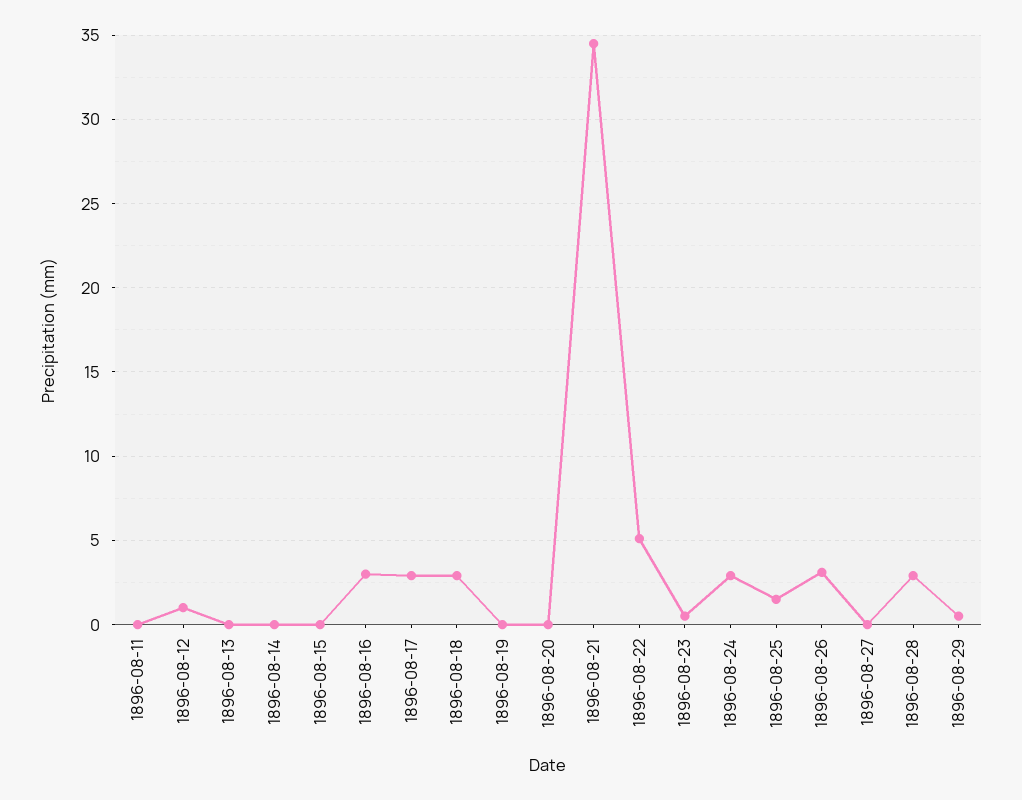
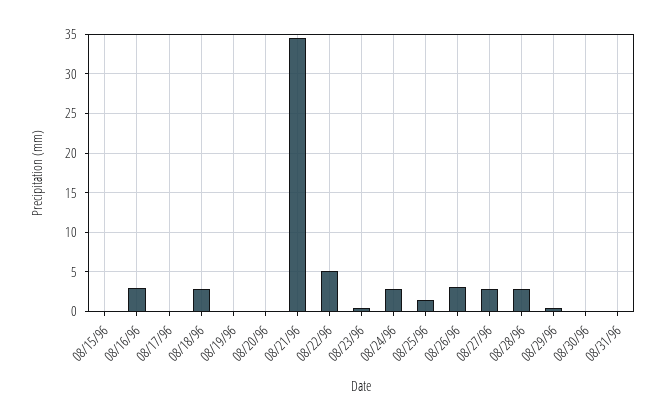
1896-08-11: 0 -> none
1896-08-12: 1 -> none
1896-08-13: 0 -> none
1896-08-14: 0 -> none
1896-08-17: 3 -> 0
1896-08-27: 0 -> 3
08/30/96: none -> 0
08/31/96: none -> 0

